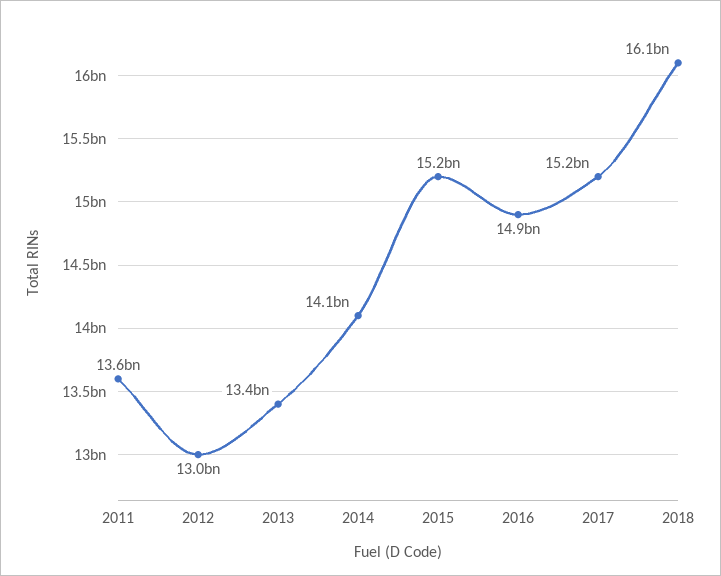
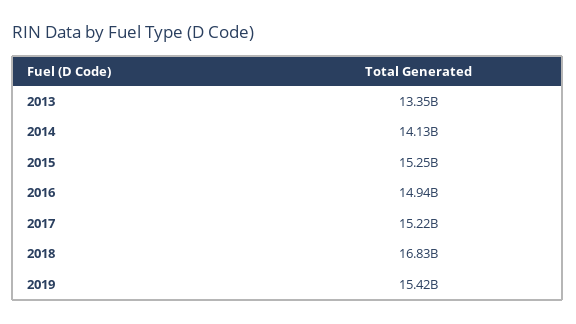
2011: 13600000000 -> none
2012: 13000000000 -> none
2018: 16100000000 -> 16830000000
2019: none -> 15420000000

